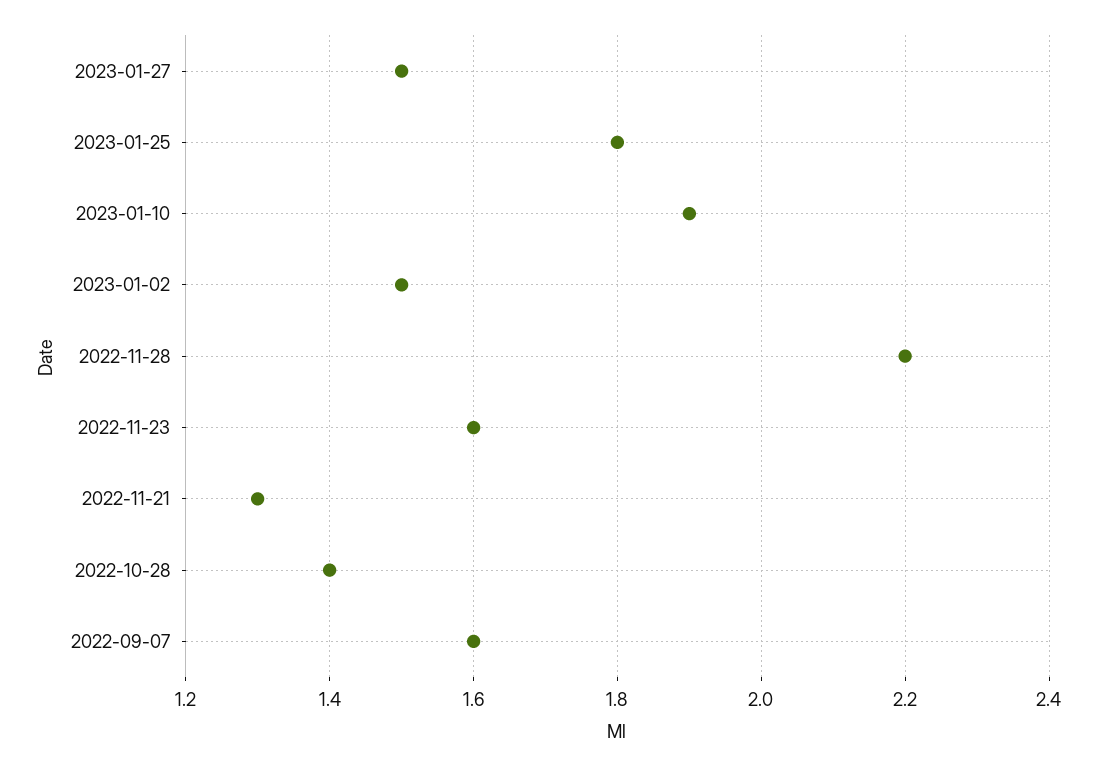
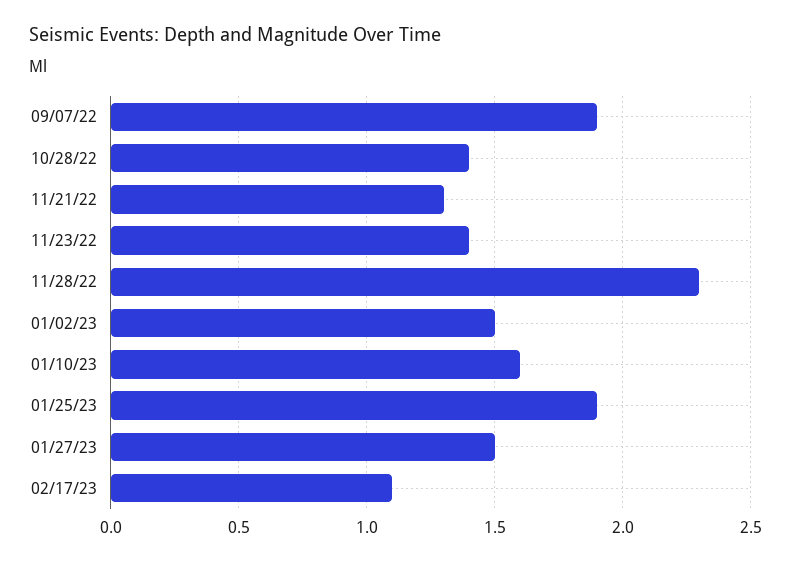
2023-01-25: 1.8 -> 1.9
2023-01-10: 1.9 -> 1.6
2022-11-28: 2.2 -> 2.3
2022-11-23: 1.6 -> 1.4
2022-09-07: 1.6 -> 1.9
02/17/23: none -> 1.1

